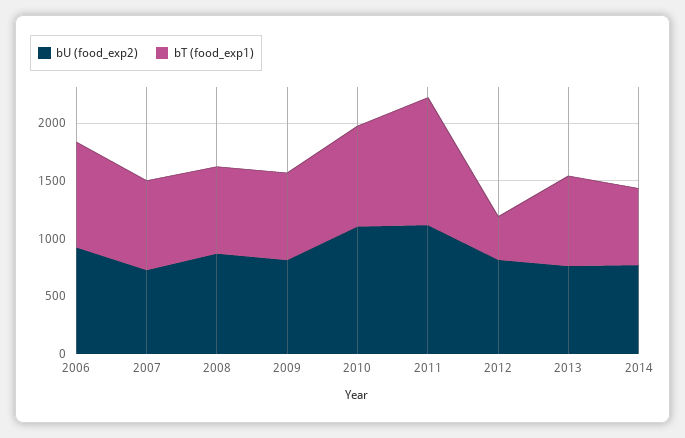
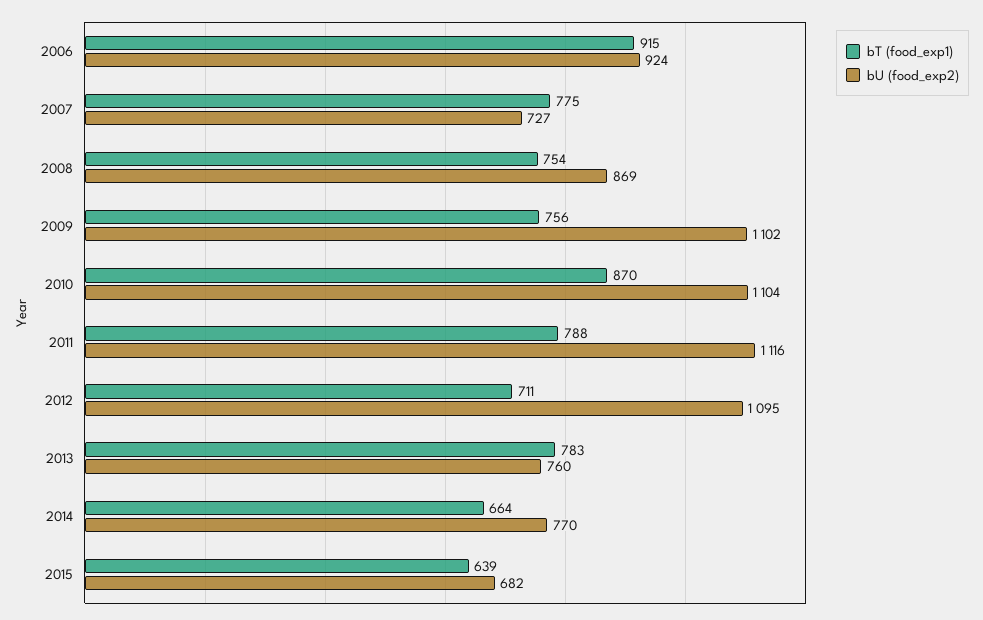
bU (food_exp2), 2009: 800 -> 1102
bT (food_exp1), 2011: 1100 -> 788
bU (food_exp2), 2012: 800 -> 1095
bT (food_exp1), 2012: 400 -> 711
bT (food_exp1), 2015: none -> 639
bU (food_exp2), 2015: none -> 682

